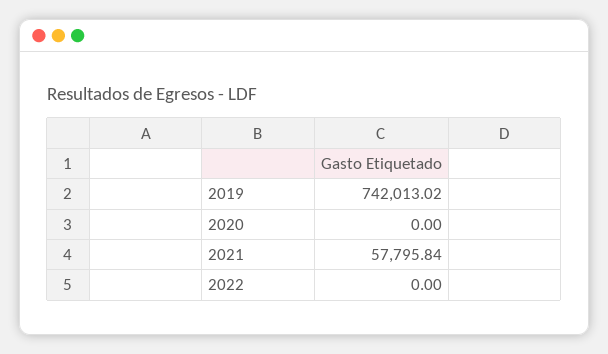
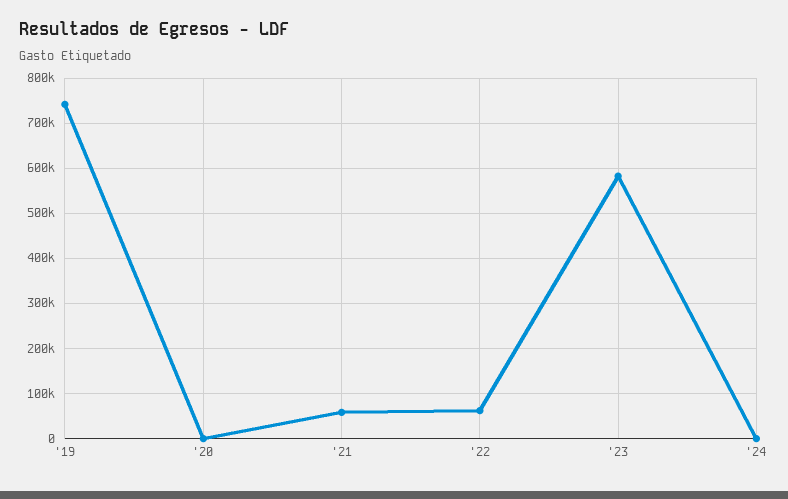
2022: 0 -> 60000
'23: none -> 580000
'24: none -> 0

